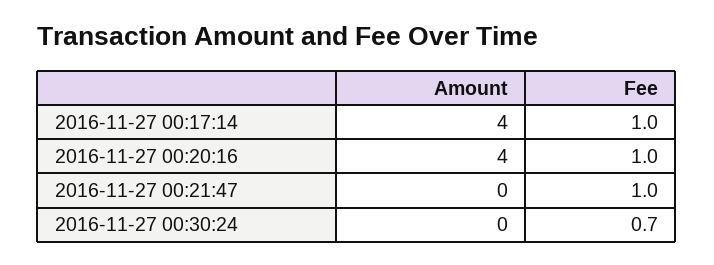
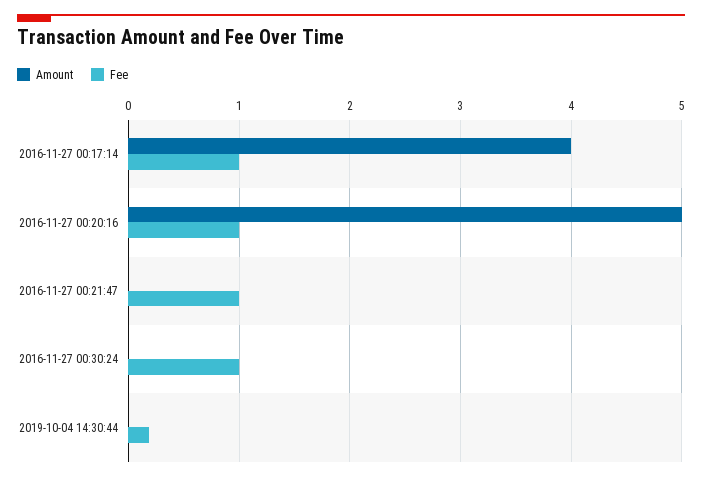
Amount, 2016-11-27 00:20:16: 4 -> 5
Fee, 2016-11-27 00:30:24: 0.7 -> 1
Amount, 2019-10-04 14:30:44: none -> 0
Fee, 2019-10-04 14:30:44: none -> 0.2

